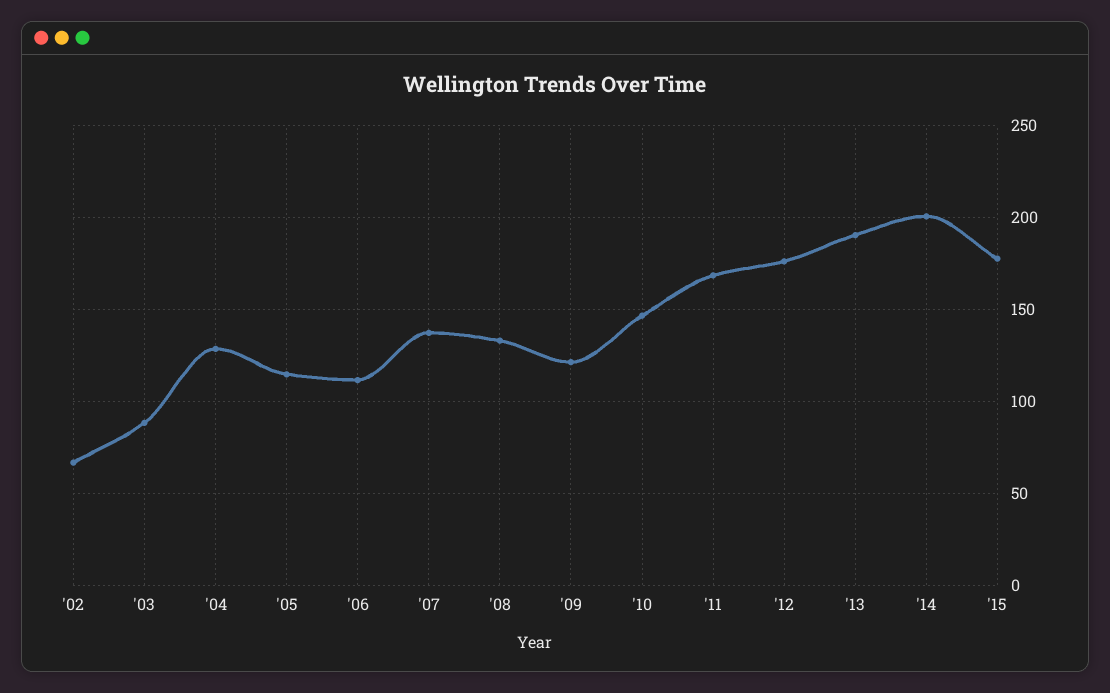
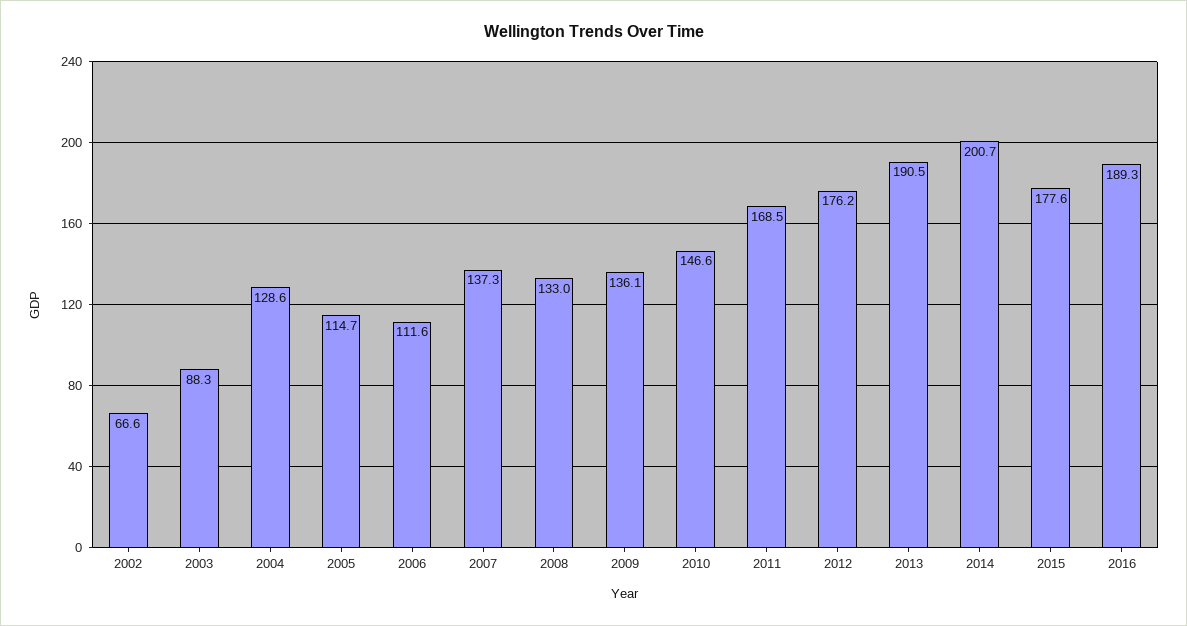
'09: 120 -> 136.1
2016: none -> 189.3

